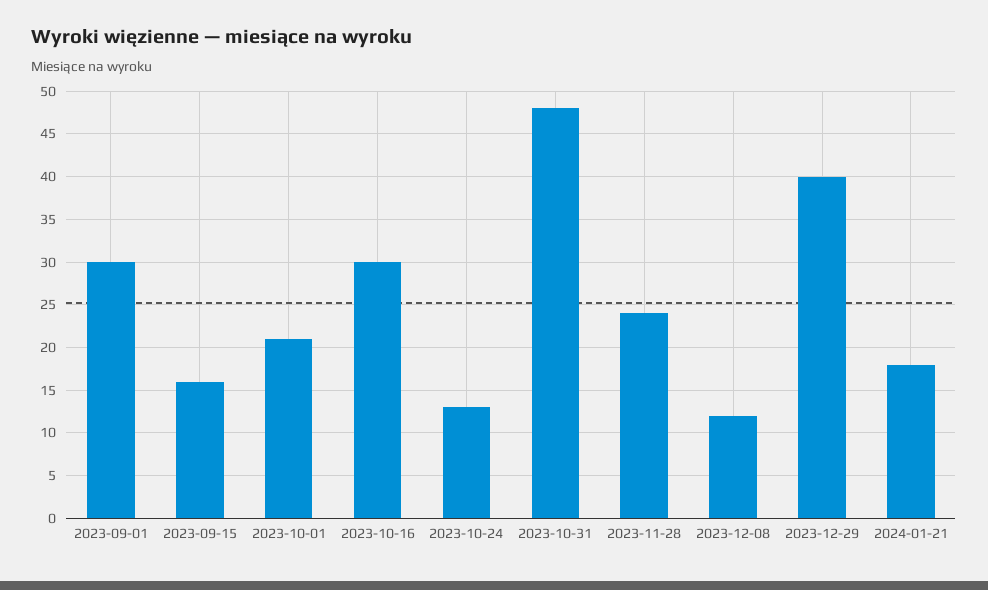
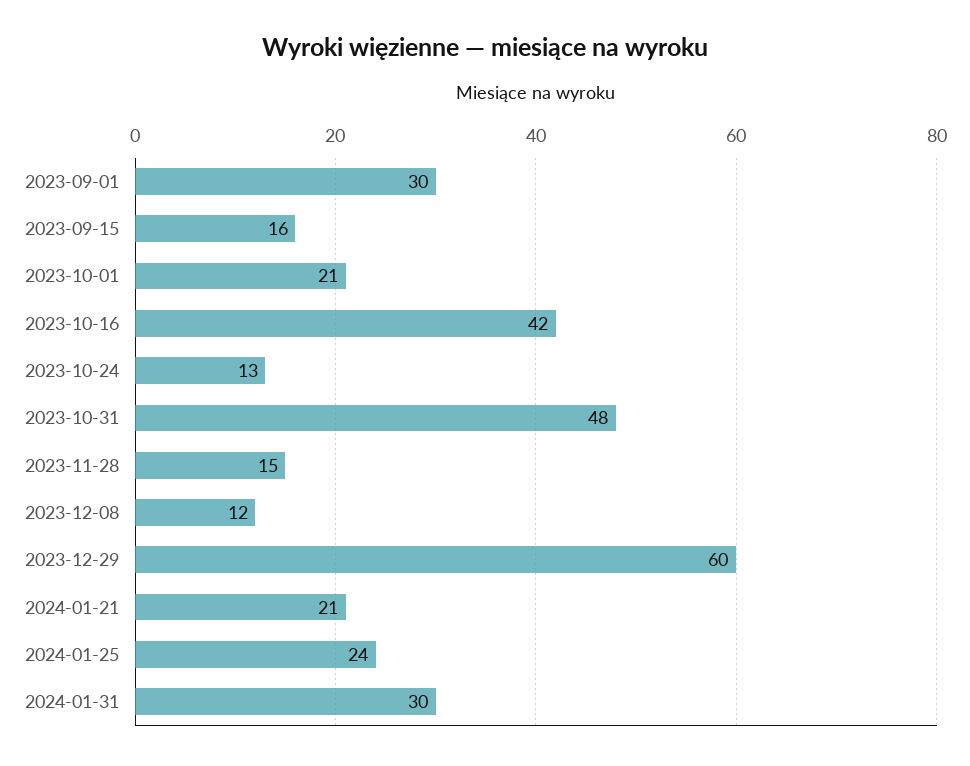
2023-10-16: 30 -> 42
2023-11-28: 24 -> 15
2023-12-29: 40 -> 60
2024-01-21: 18 -> 21
2024-01-25: none -> 24
2024-01-31: none -> 30

